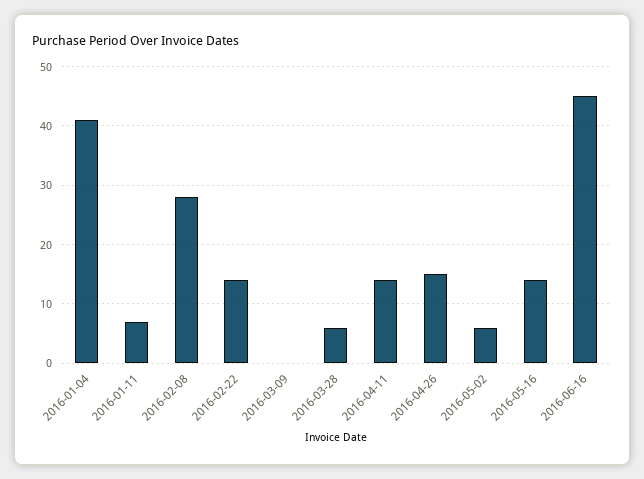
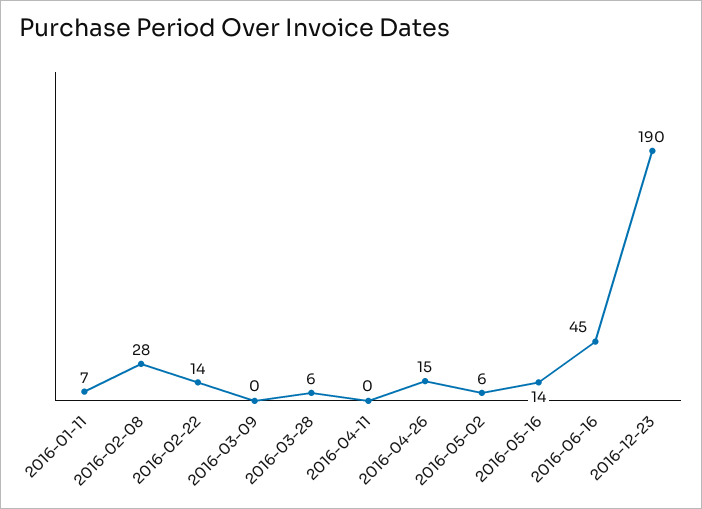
2016-01-04: 40 -> none
2016-04-11: 15 -> 0
2016-12-23: none -> 190

